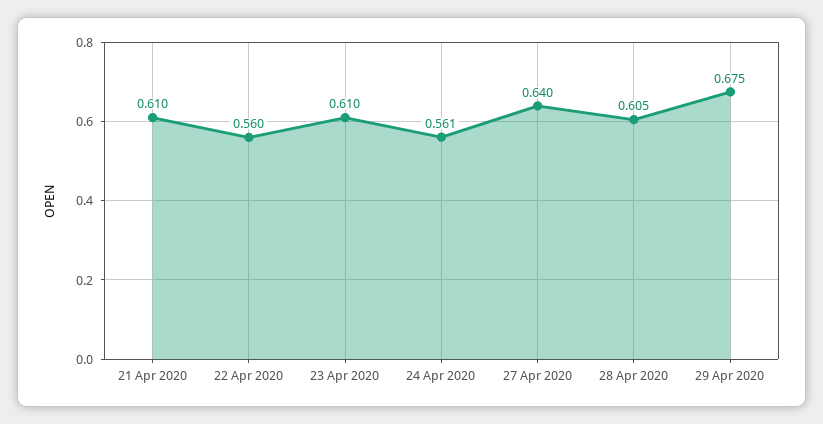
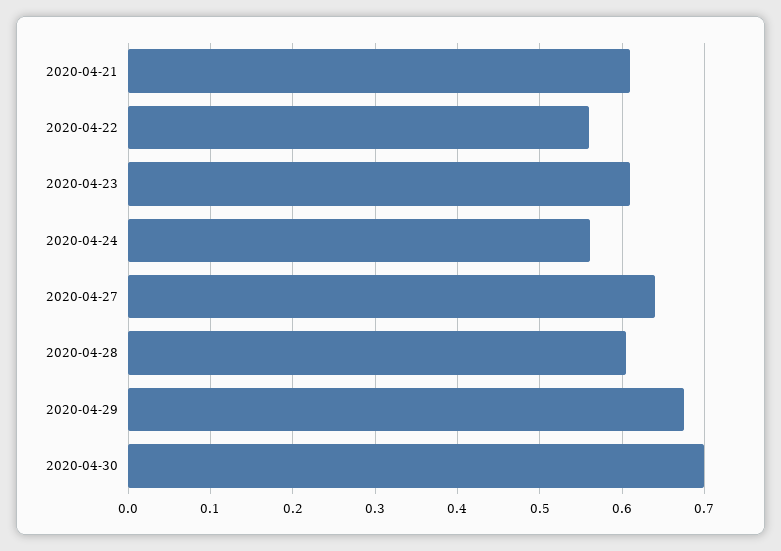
2020-04-30: none -> 0.7

